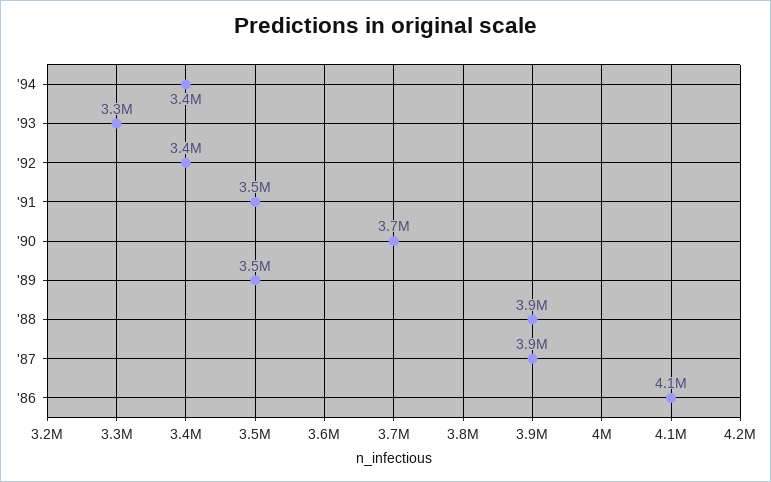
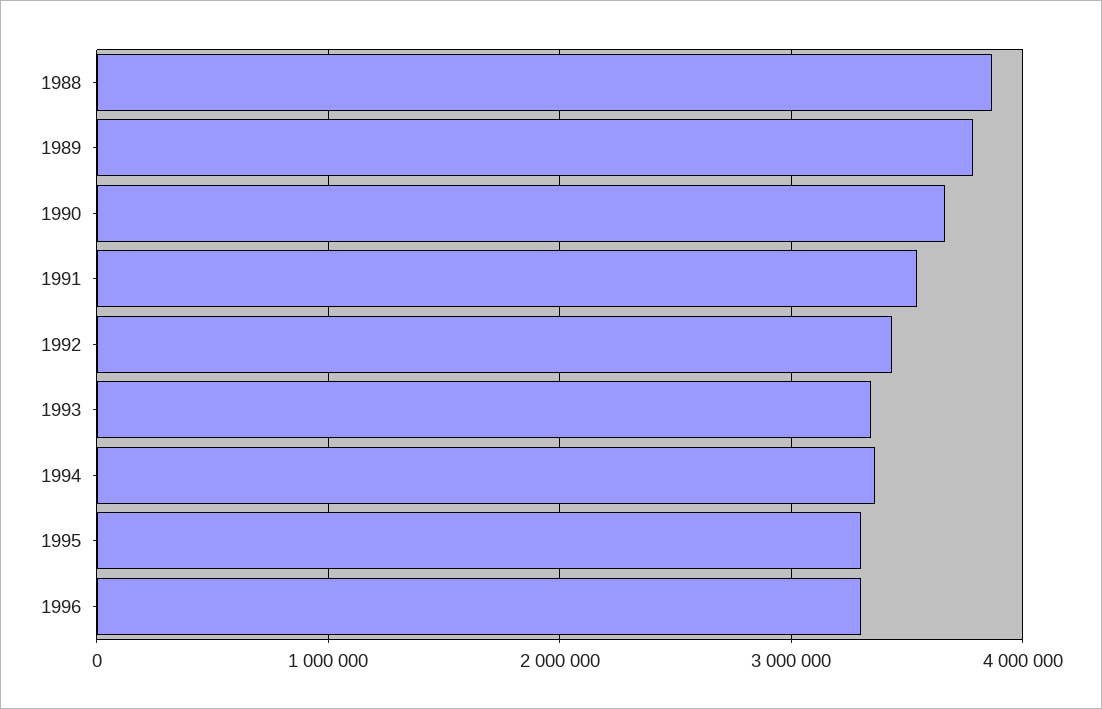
'89: 3500000 -> 3800000
'87: 3900000 -> none
'86: 4100000 -> none
1995: none -> 3300000
1996: none -> 3300000

